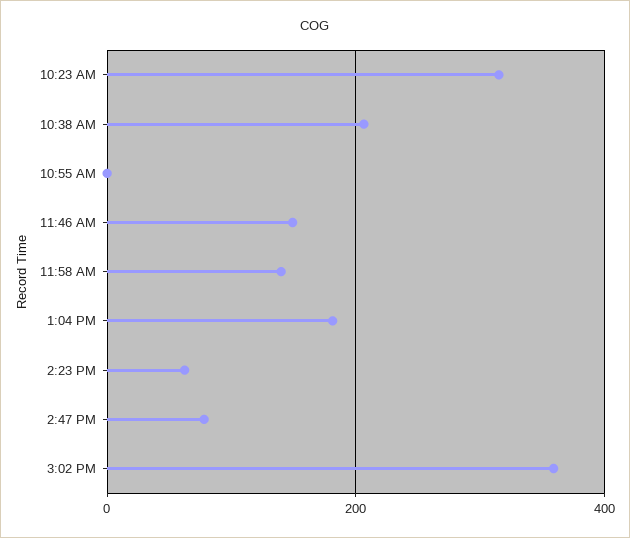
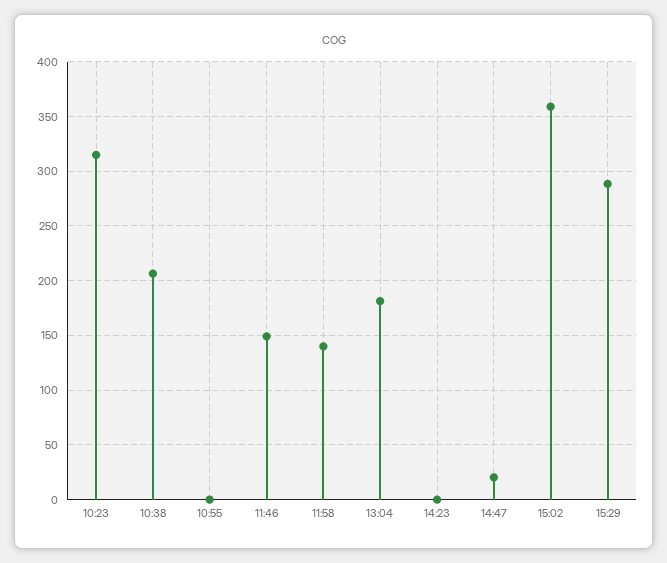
2:23 PM: 60 -> 0
2:47 PM: 80 -> 20
15:29: none -> 290

